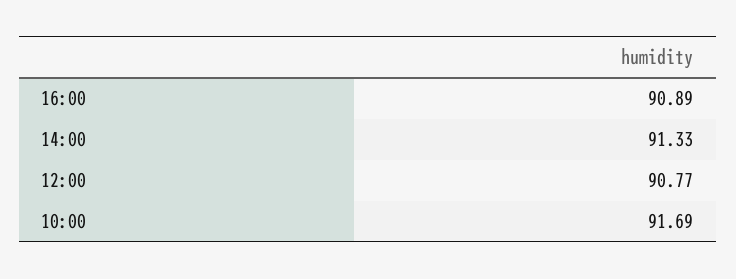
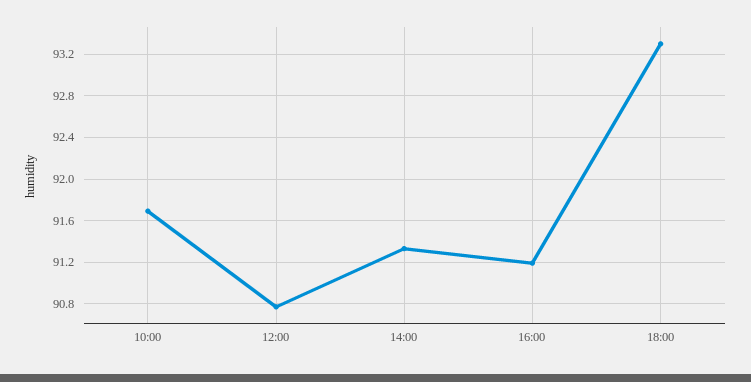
16:00: 90.89 -> 91.2
18:00: none -> 93.3

